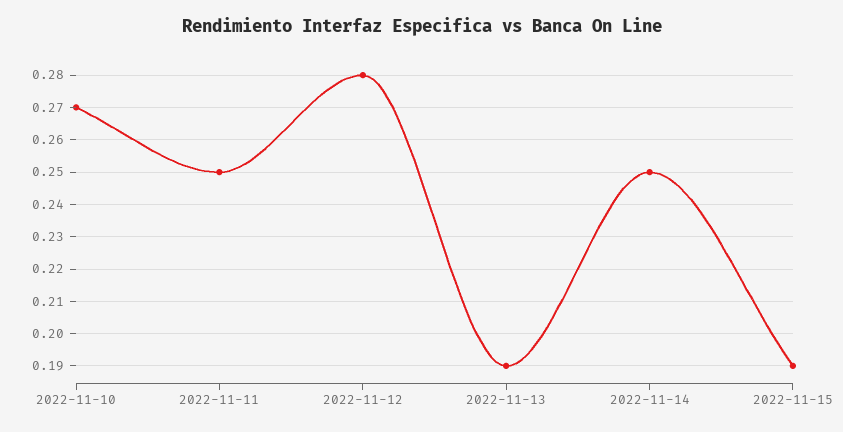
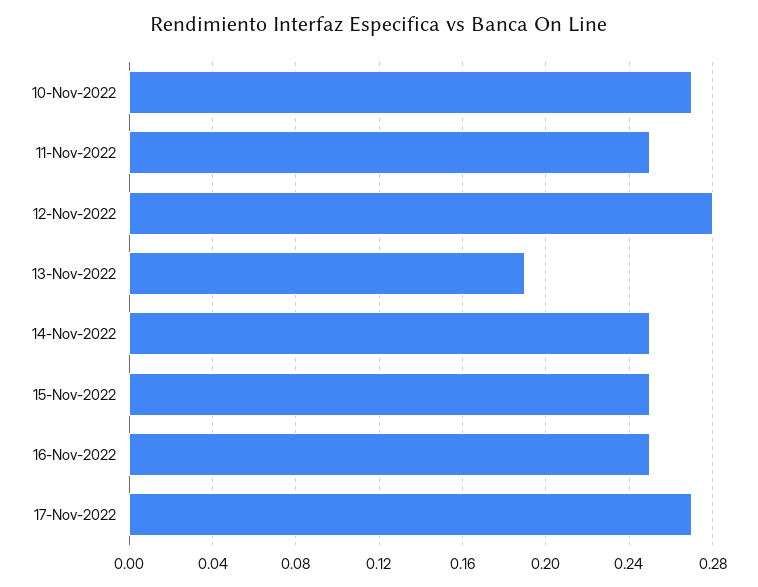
2022-11-15: 0.19 -> 0.25
16-Nov-2022: none -> 0.25
17-Nov-2022: none -> 0.27

